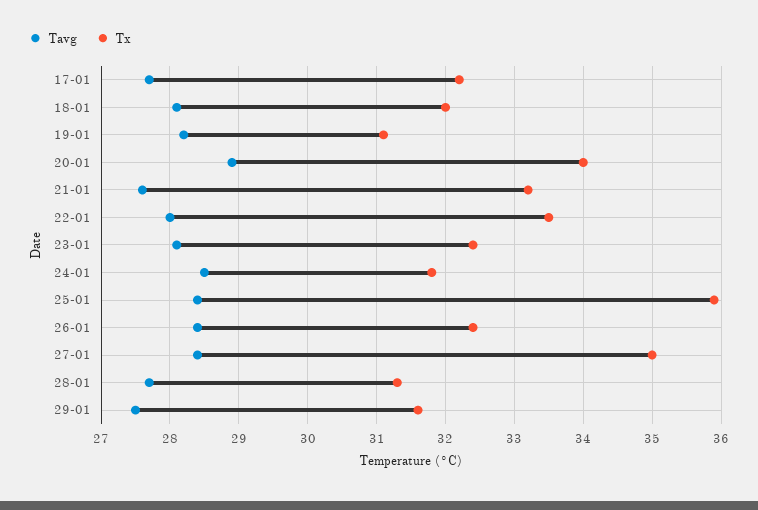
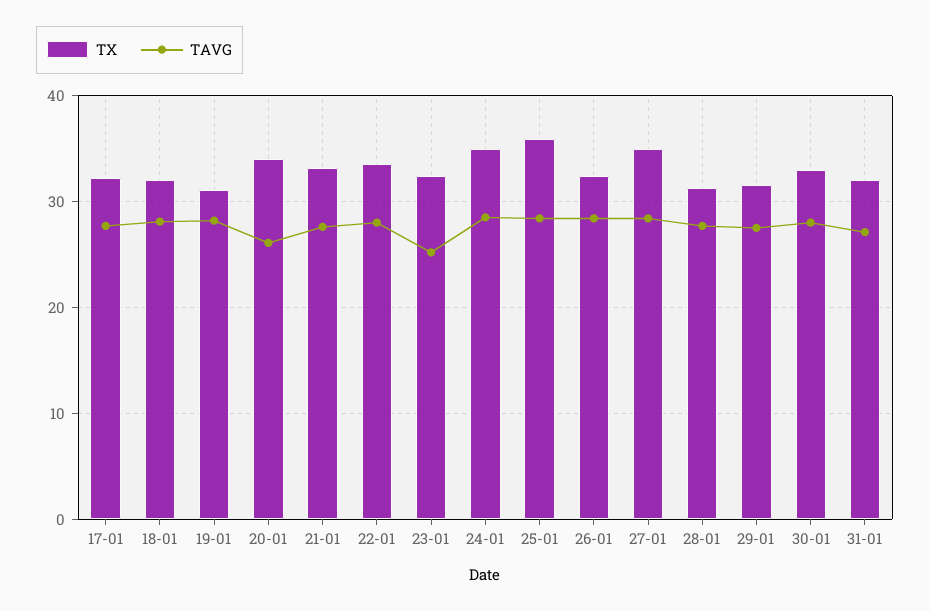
Tavg, 20-01: 28.9 -> 26
Tavg, 23-01: 28.1 -> 25
Tx, 24-01: 31.8 -> 35
Tx, 30-01: none -> 33
Tavg, 30-01: none -> 28
Tx, 31-01: none -> 32
Tavg, 31-01: none -> 27

